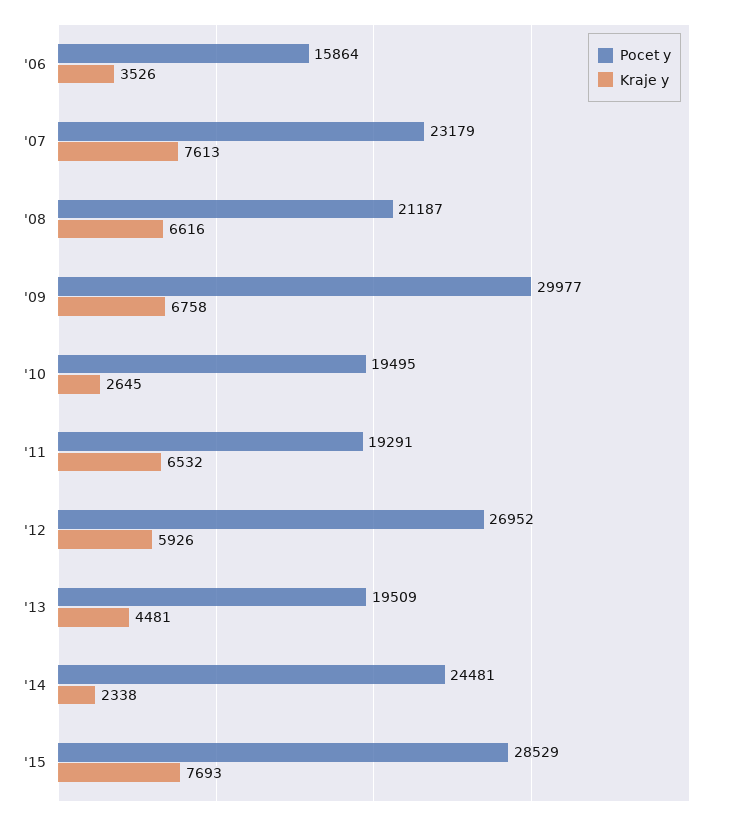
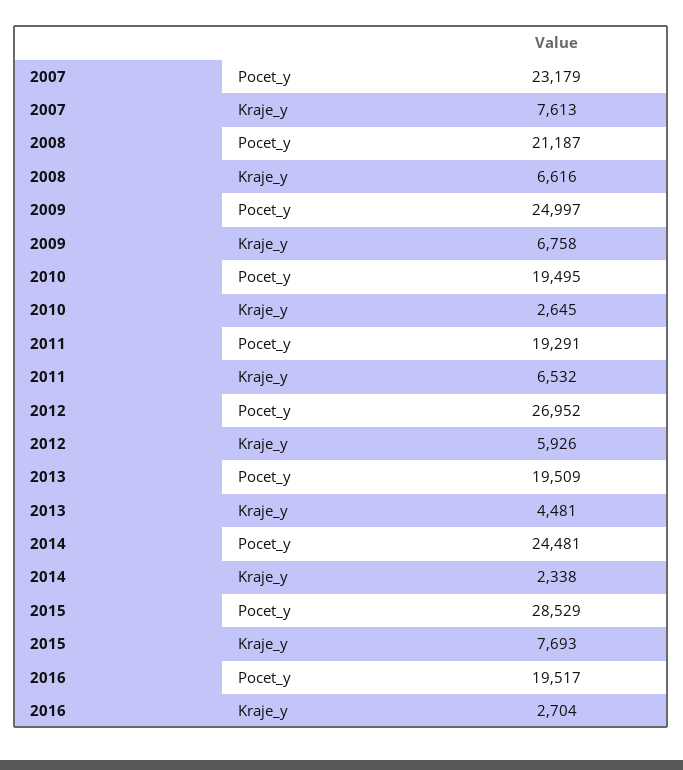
Pocet y, '06: 15864 -> none
Kraje y, '06: 3526 -> none
Pocet y, '09: 29977 -> 24997
Pocet y, 2016: none -> 19517
Kraje y, 2016: none -> 2704

